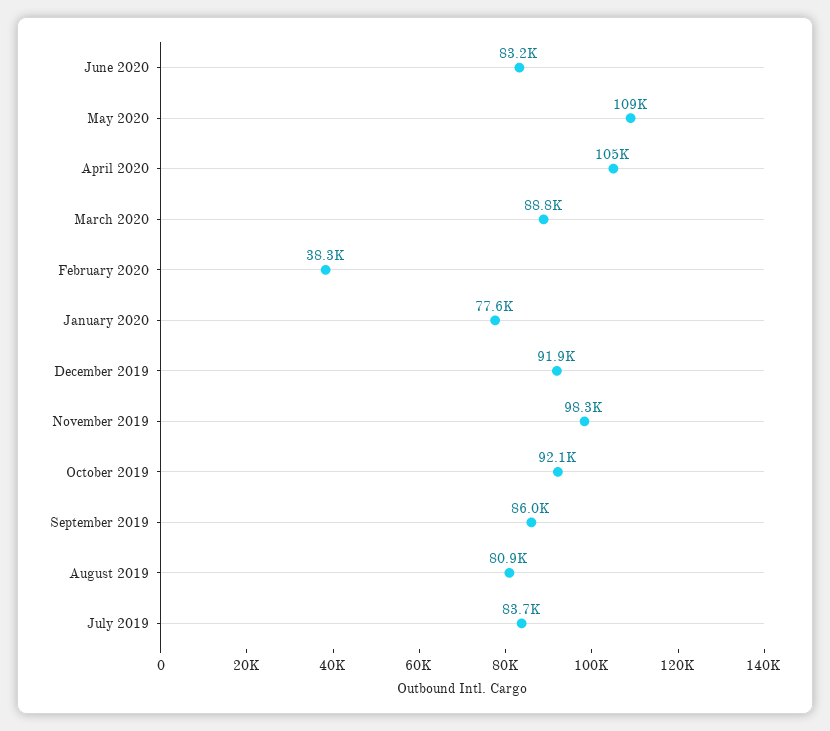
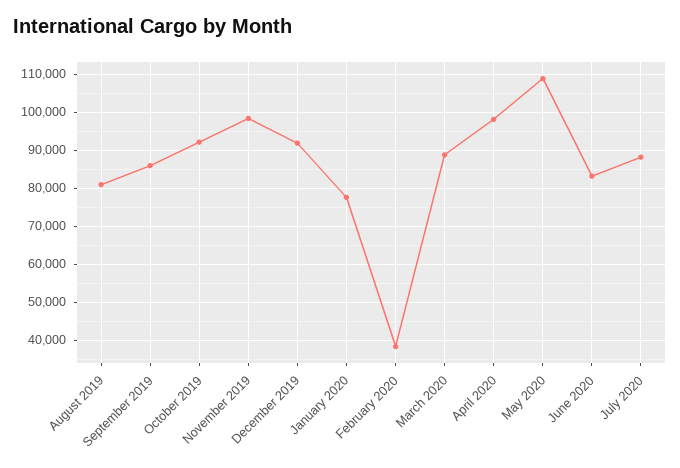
April 2020: 105000 -> 98000
July 2019: 83700 -> none
July 2020: none -> 88000

